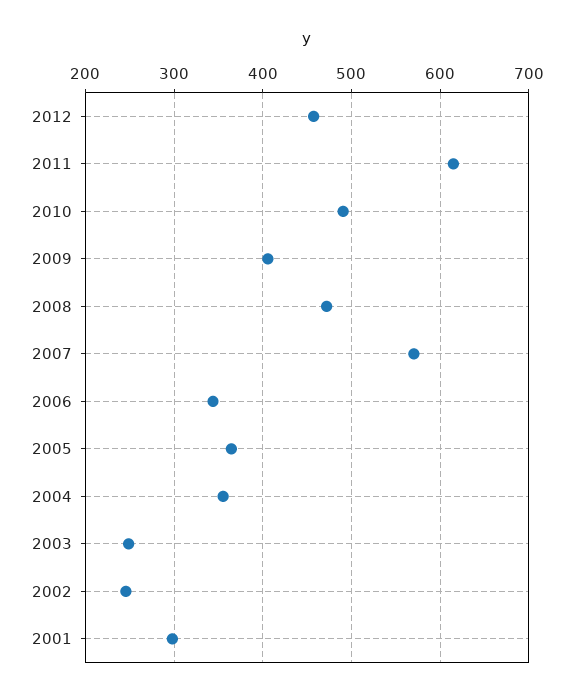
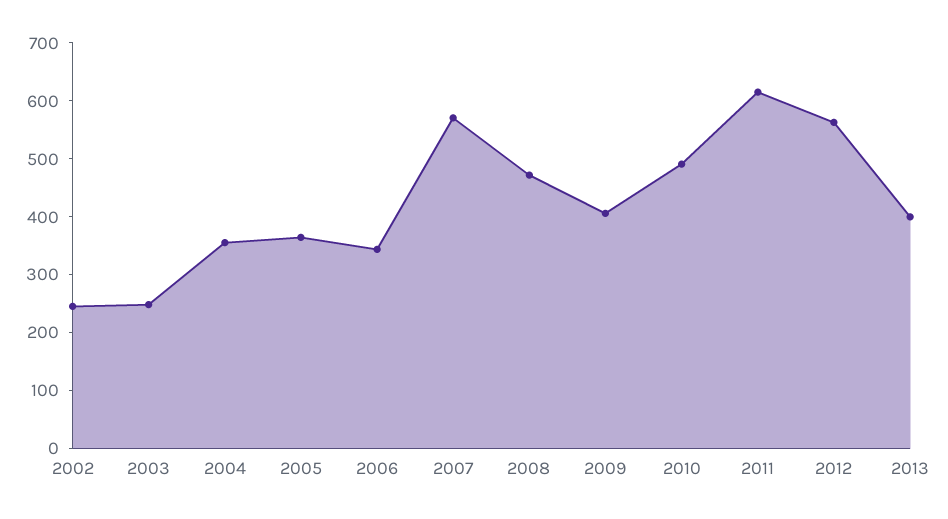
2012: 460 -> 560
2001: 300 -> none
2013: none -> 400

